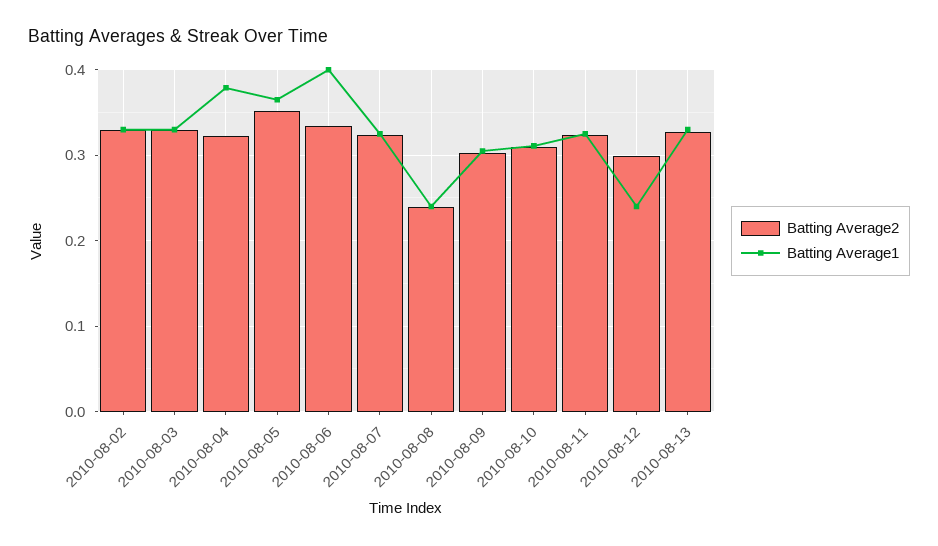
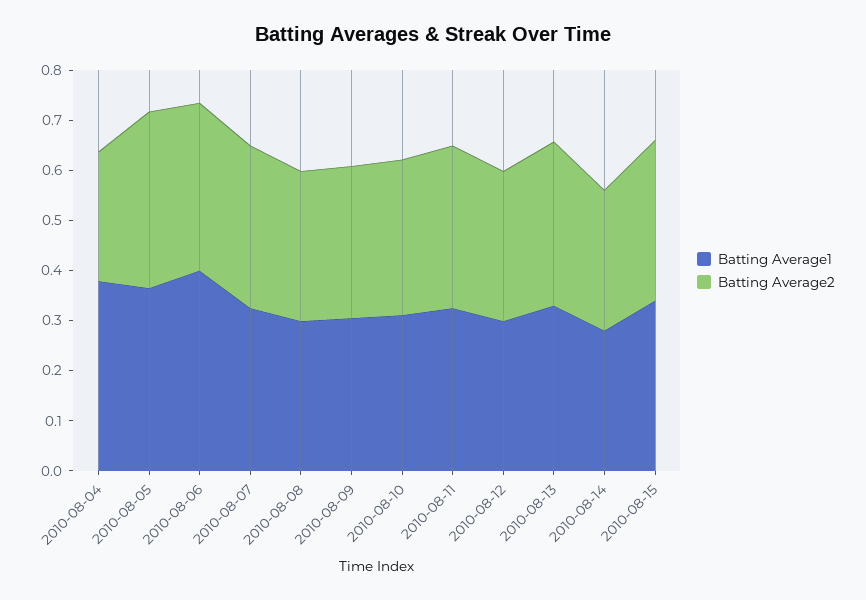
Batting Average2, 2010-08-02: 0.33 -> none
Batting Average1, 2010-08-02: 0.33 -> none
Batting Average2, 2010-08-03: 0.33 -> none
Batting Average1, 2010-08-03: 0.33 -> none
Batting Average2, 2010-08-04: 0.32 -> 0.26
Batting Average2, 2010-08-08: 0.24 -> 0.3
Batting Average1, 2010-08-08: 0.24 -> 0.3
Batting Average1, 2010-08-12: 0.24 -> 0.3
Batting Average1, 2010-08-14: none -> 0.28
Batting Average2, 2010-08-14: none -> 0.28
Batting Average1, 2010-08-15: none -> 0.34
Batting Average2, 2010-08-15: none -> 0.32

